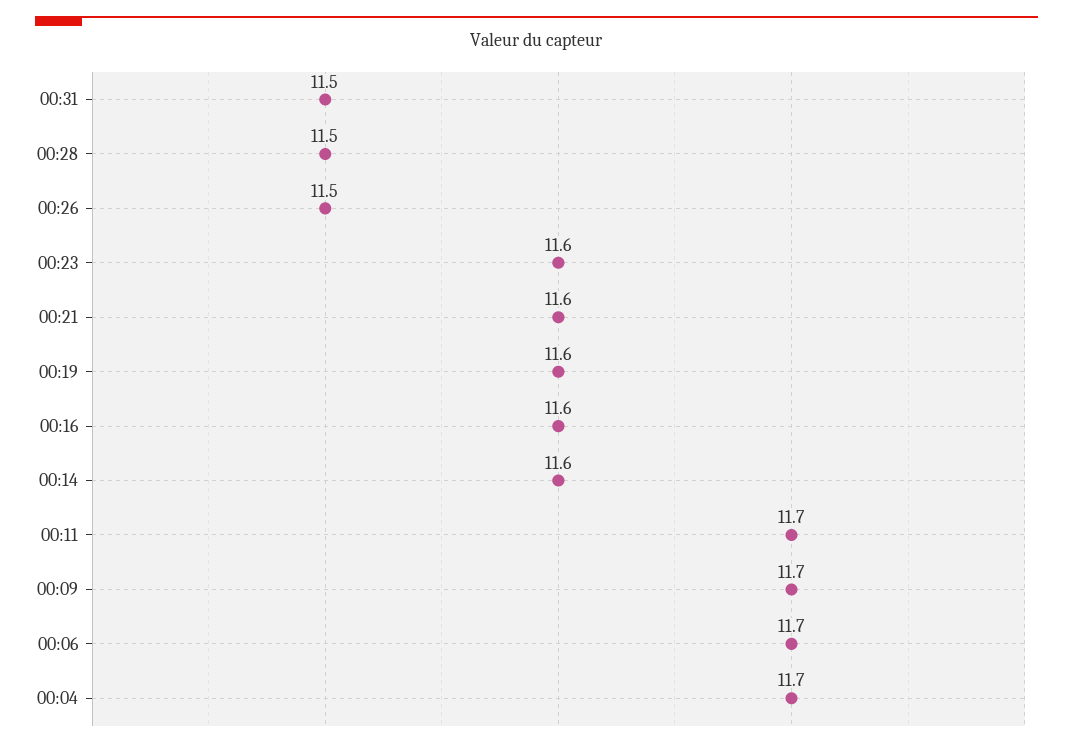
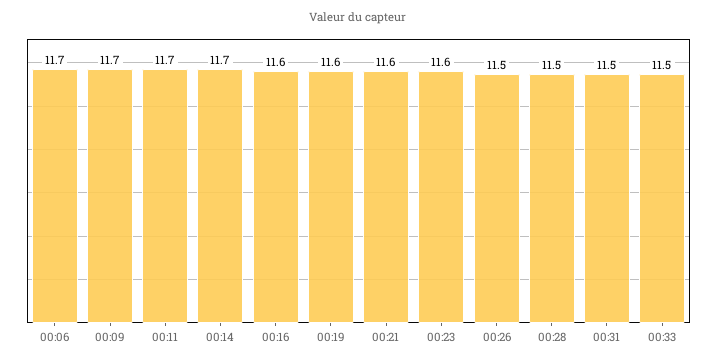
00:14: 11.6 -> 11.7
00:04: 11.7 -> none
00:33: none -> 11.5

